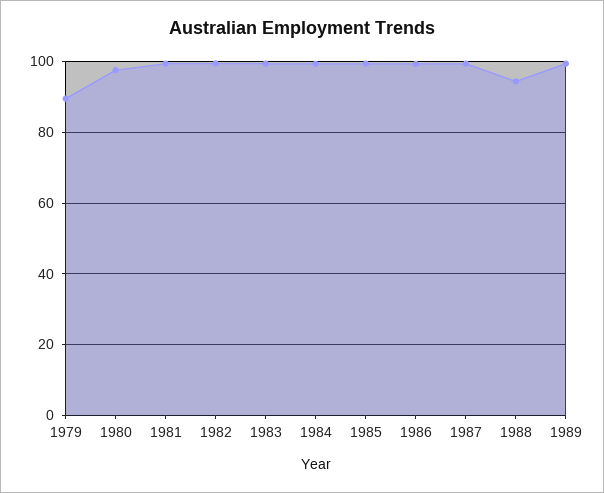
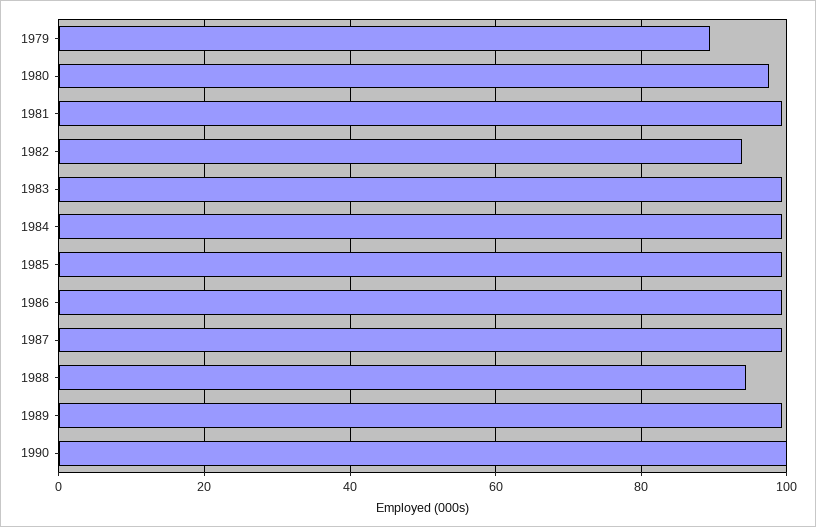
1982: 100 -> 94
1990: none -> 100

